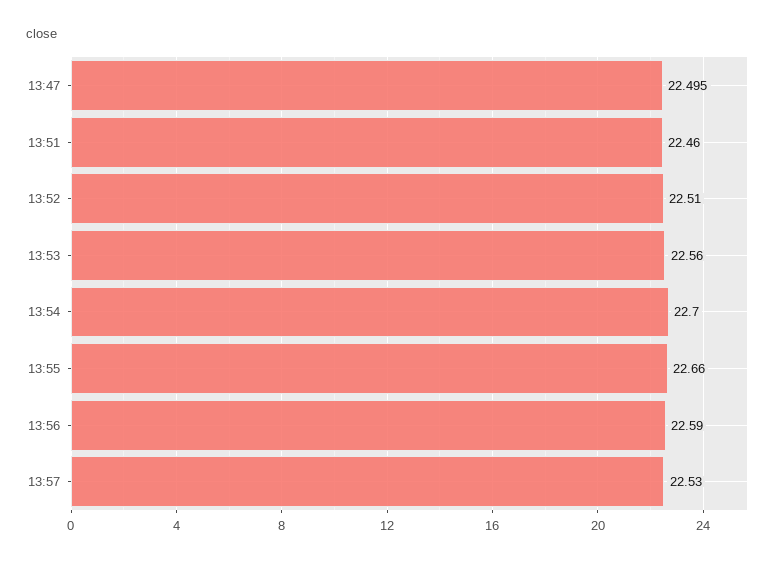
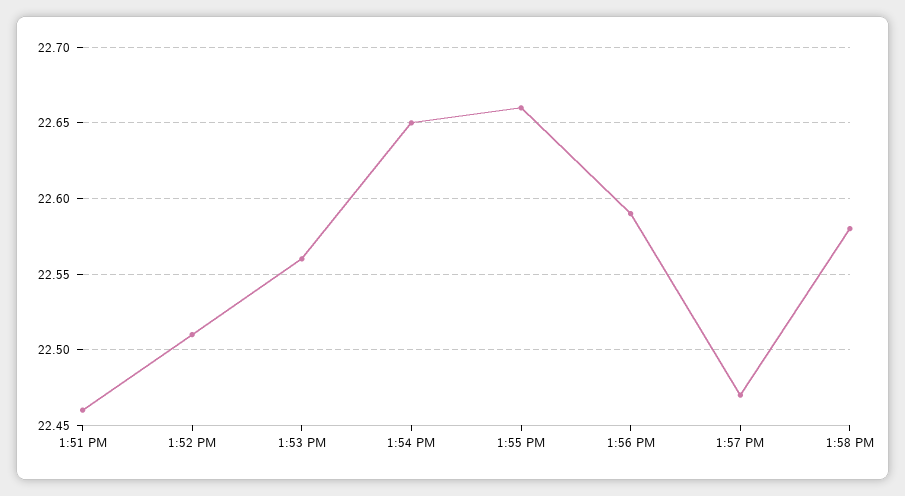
13:47: 22.495 -> none
13:54: 22.7 -> 22.65
13:57: 22.53 -> 22.47
1:58 PM: none -> 22.58

